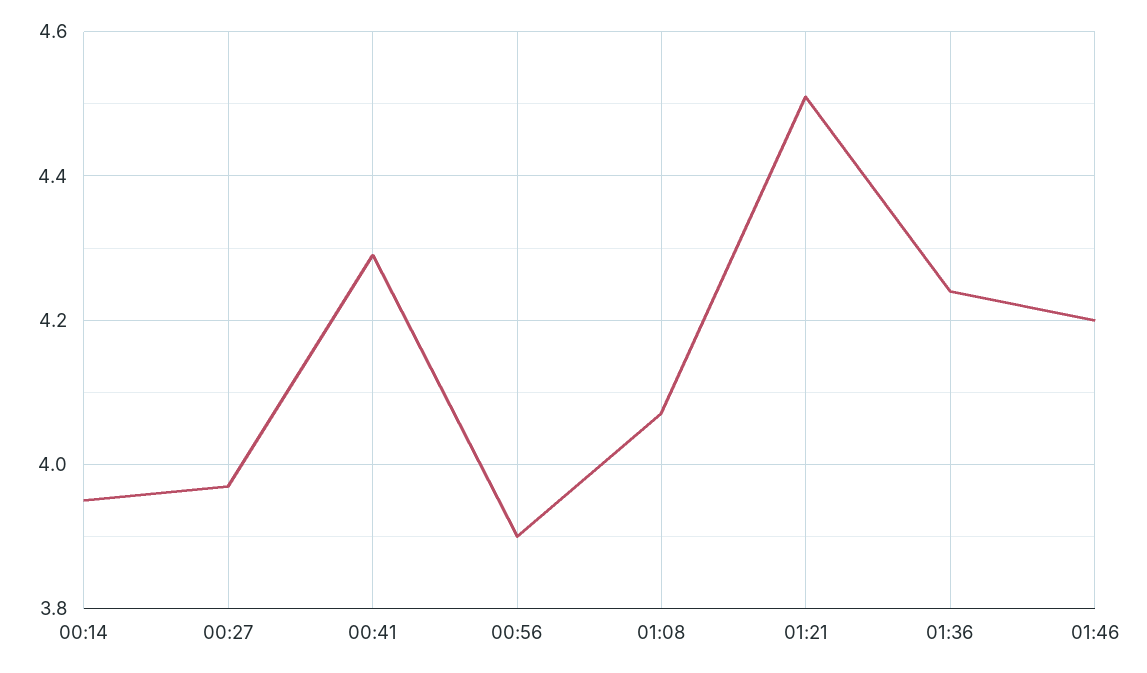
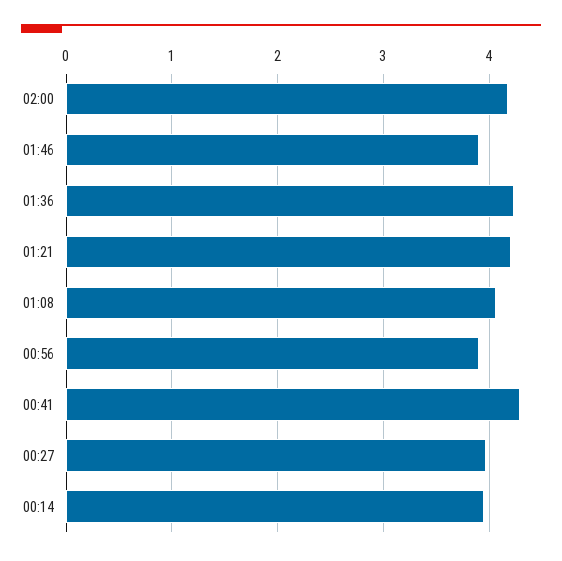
01:21: 4.5 -> 4.2
01:46: 4.2 -> 3.9
02:00: none -> 4.2

